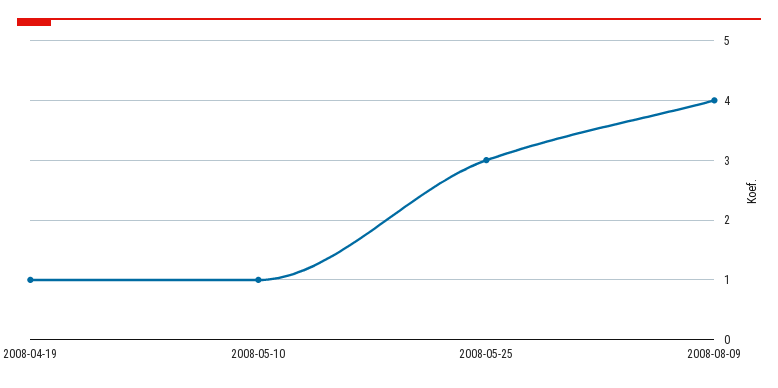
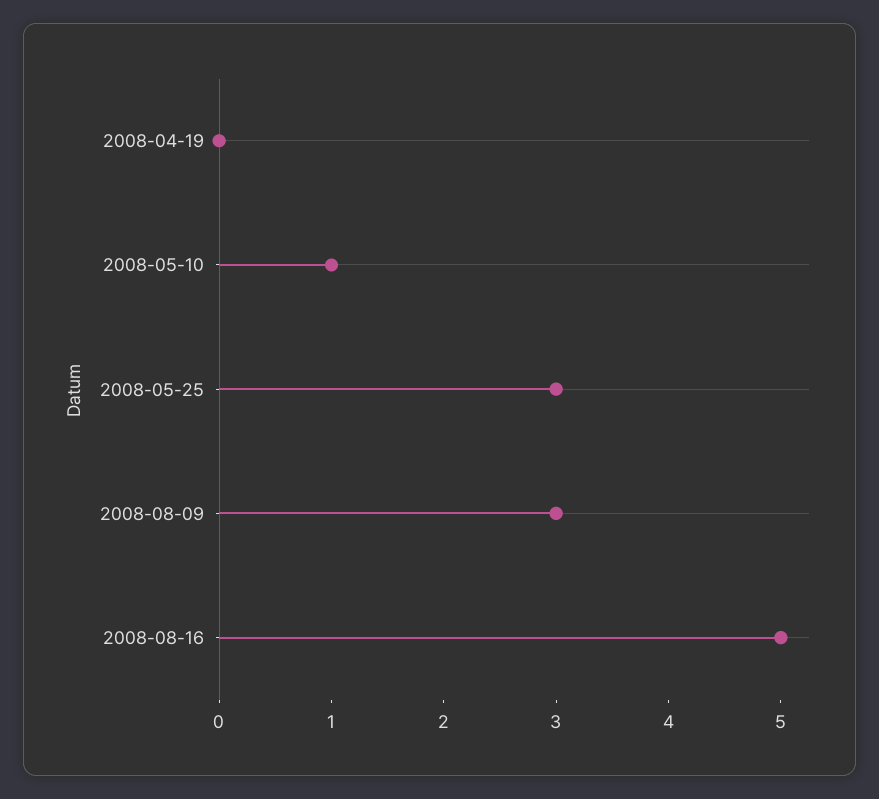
2008-04-19: 1 -> 0
2008-08-09: 4 -> 3
2008-08-16: none -> 5

